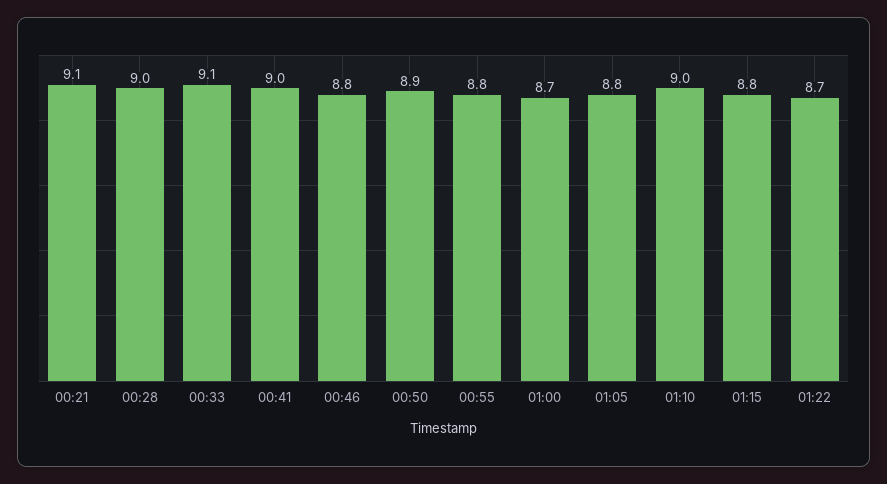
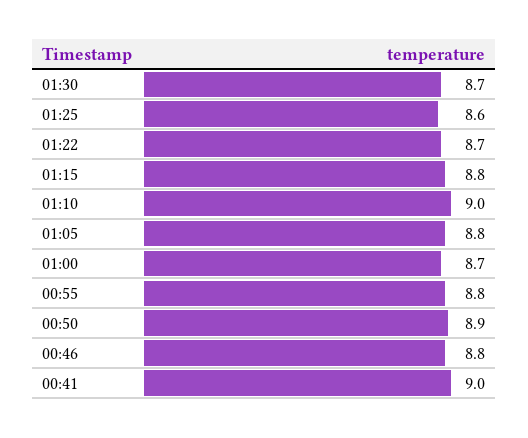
00:21: 9.1 -> none
00:28: 9 -> none
00:33: 9.1 -> none
01:30: none -> 8.7
01:25: none -> 8.6

